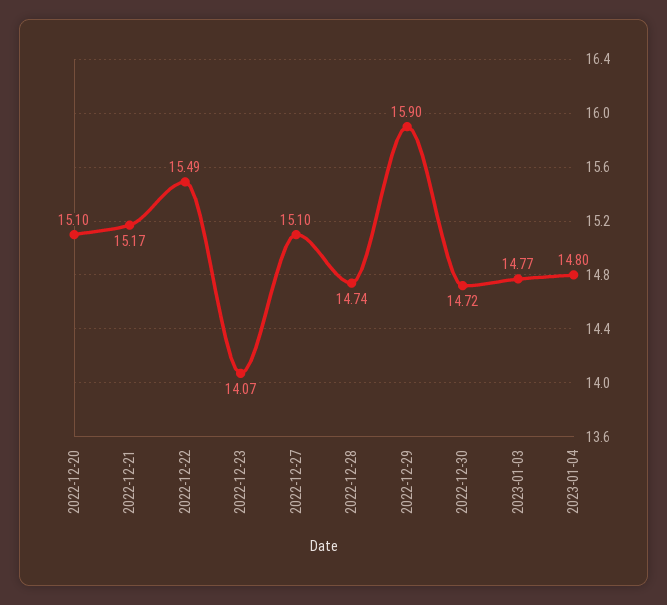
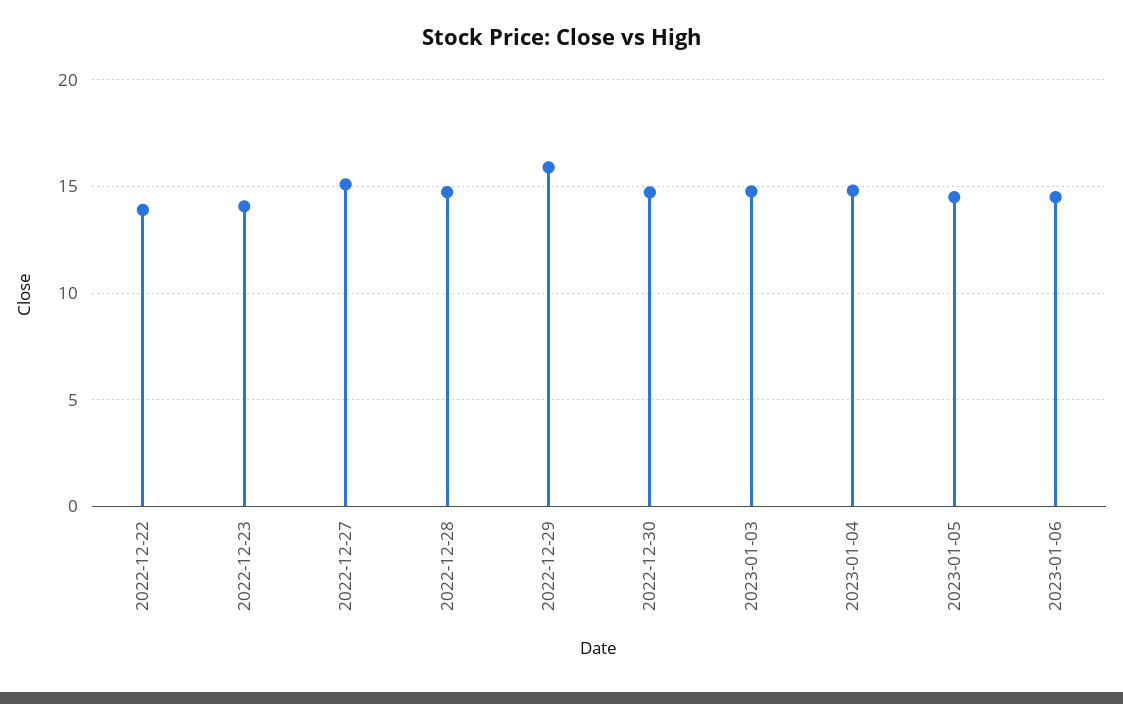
2022-12-20: 15.1 -> none
2022-12-21: 15.17 -> none
2022-12-22: 15.49 -> 14
2023-01-05: none -> 14.5
2023-01-06: none -> 14.5

